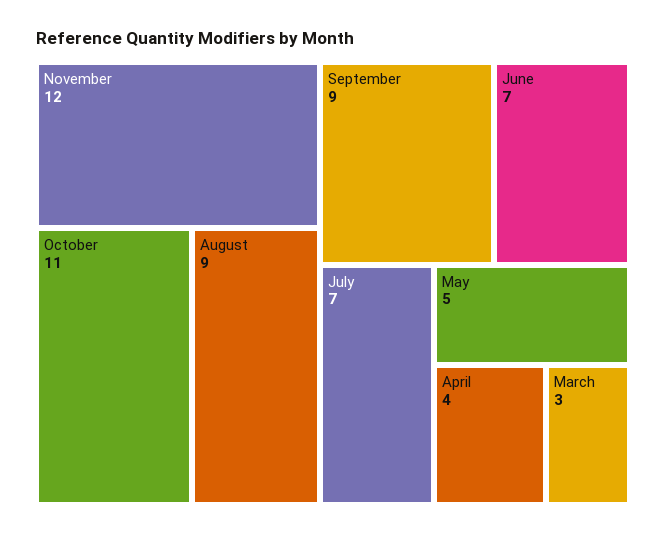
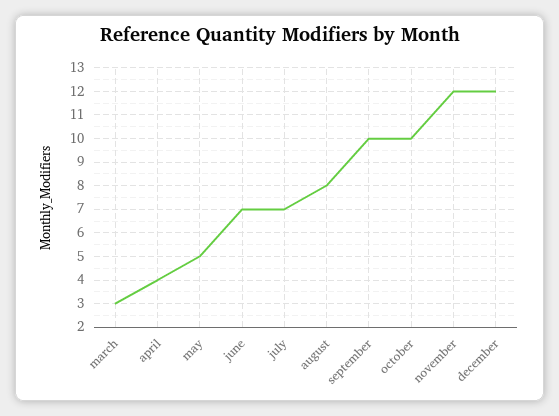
October: 11 -> 10
August: 9 -> 8
September: 9 -> 10
december: none -> 12

